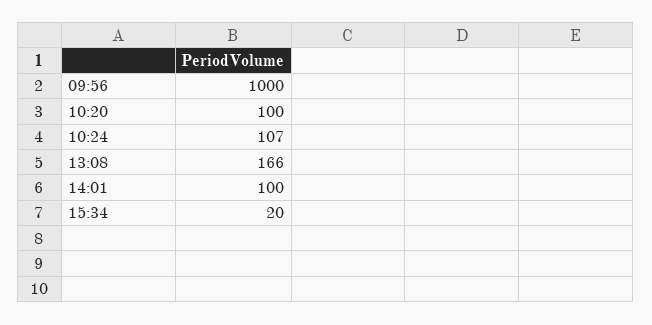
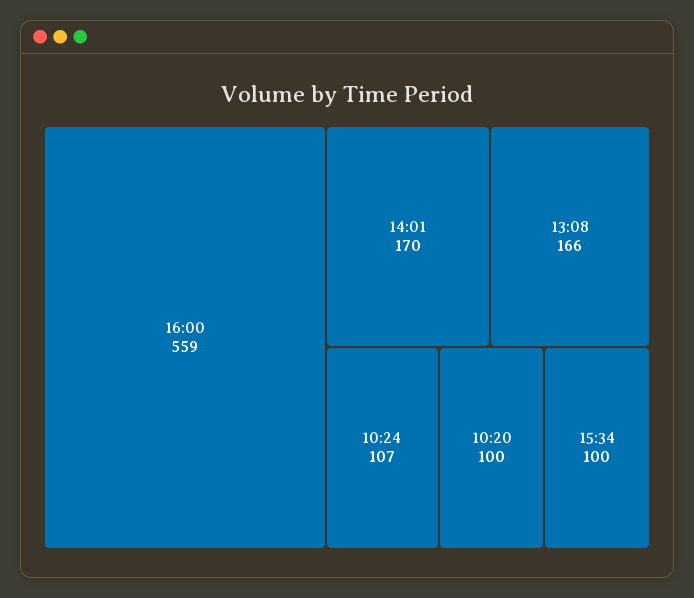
09:56: 1000 -> none
14:01: 100 -> 170
15:34: 20 -> 100
16:00: none -> 559

